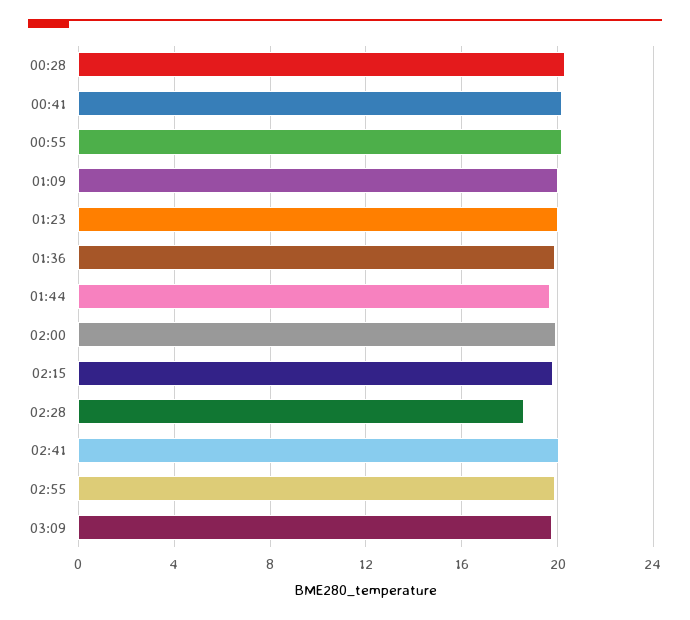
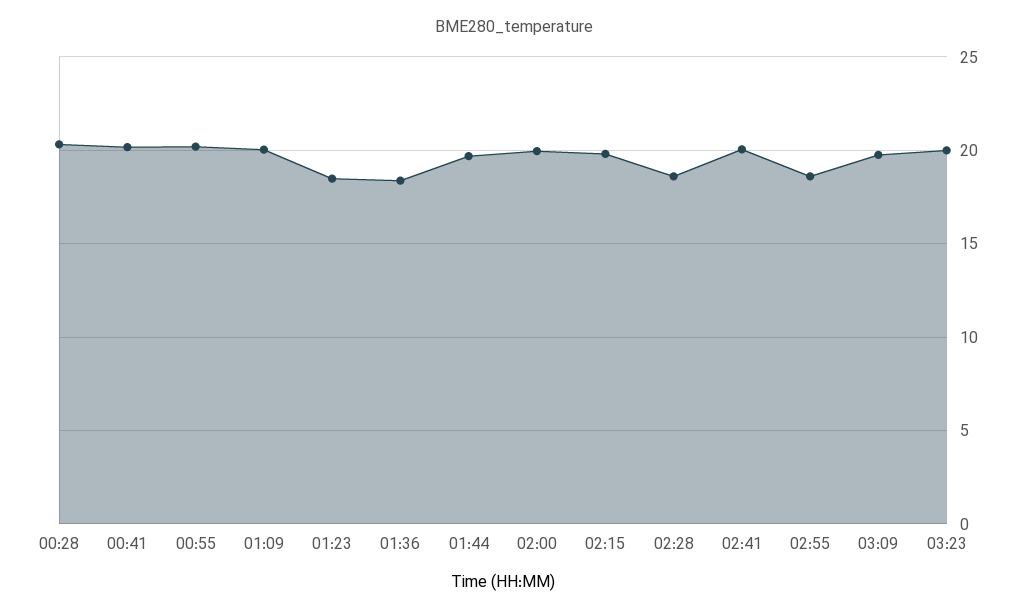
01:23: 20 -> 18.5
01:36: 20 -> 18.5
02:55: 20 -> 18.5
03:23: none -> 20

